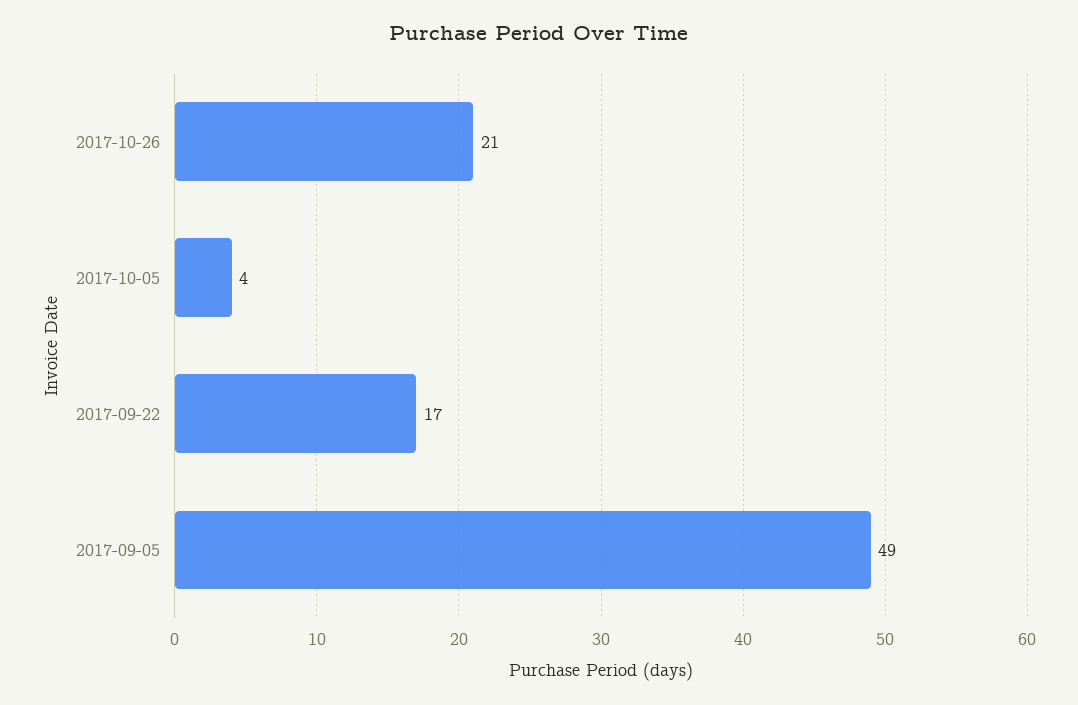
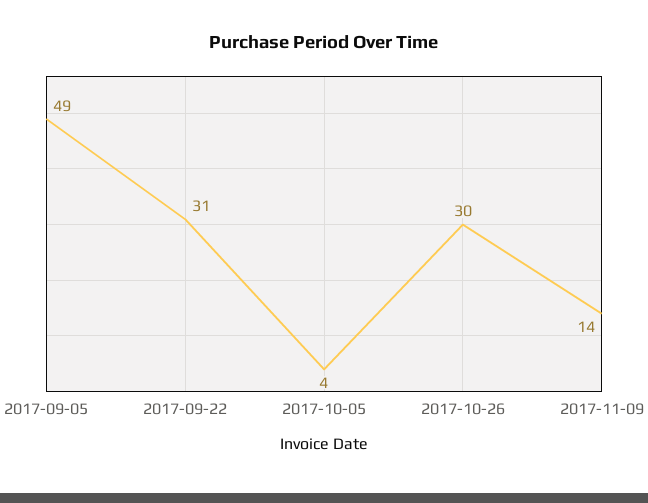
2017-10-26: 21 -> 30
2017-09-22: 17 -> 31
2017-11-09: none -> 14

